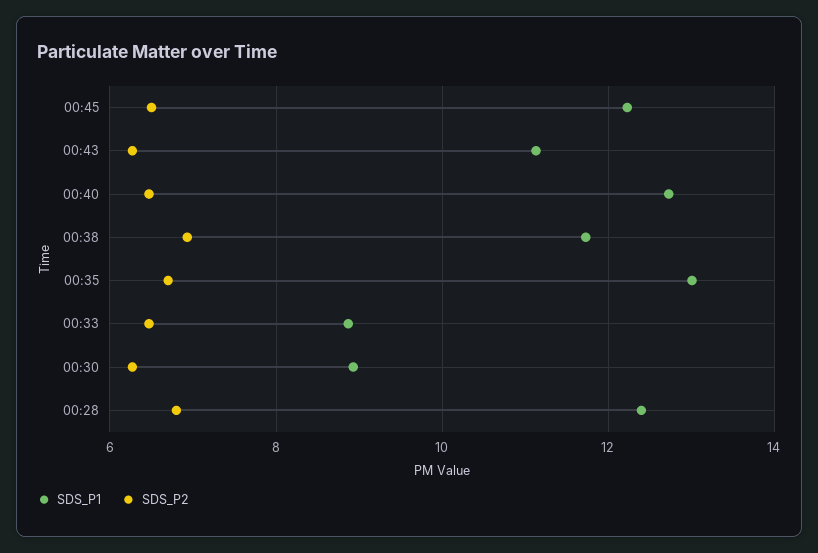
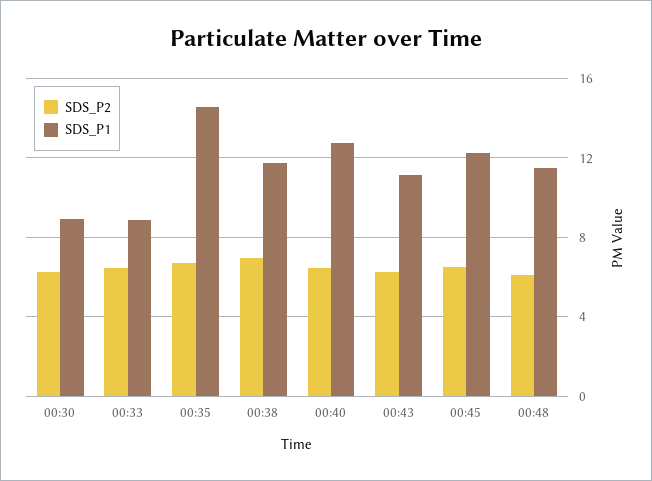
SDS_P1, 00:35: 13 -> 14.5
SDS_P1, 00:28: 12.4 -> none
SDS_P2, 00:28: 6.8 -> none
SDS_P2, 00:48: none -> 6
SDS_P1, 00:48: none -> 11.5

